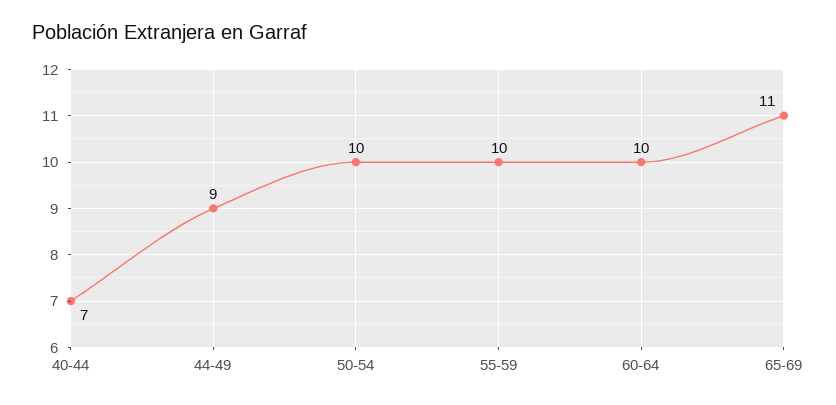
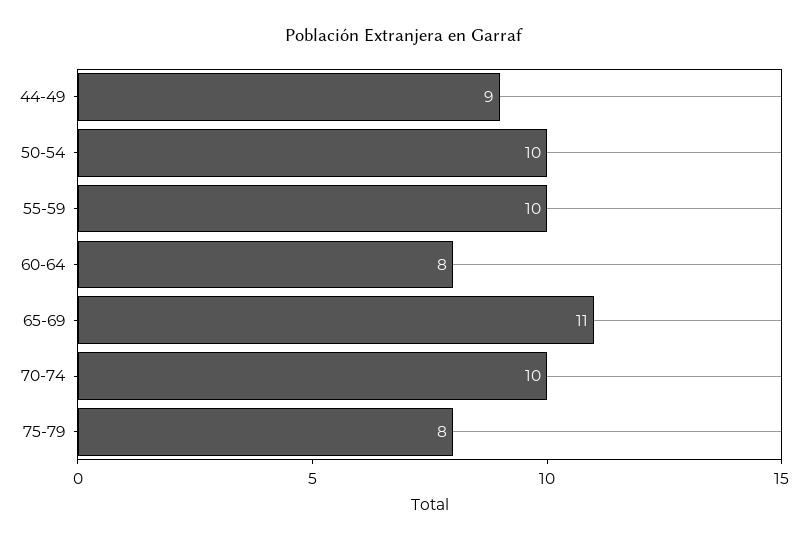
40-44: 7 -> none
60-64: 10 -> 8
70-74: none -> 10
75-79: none -> 8

